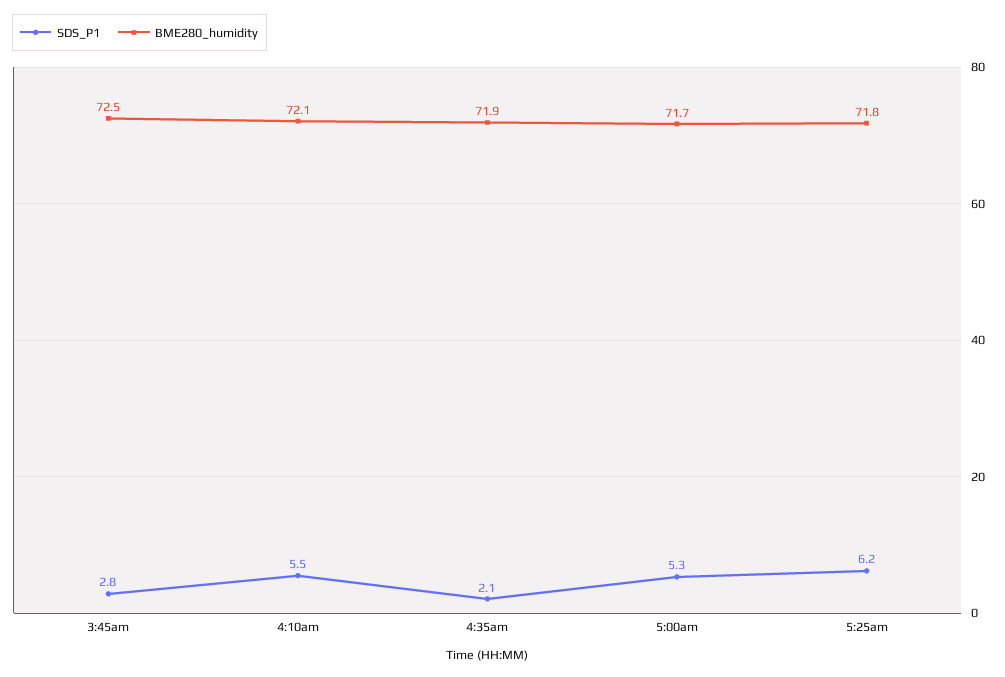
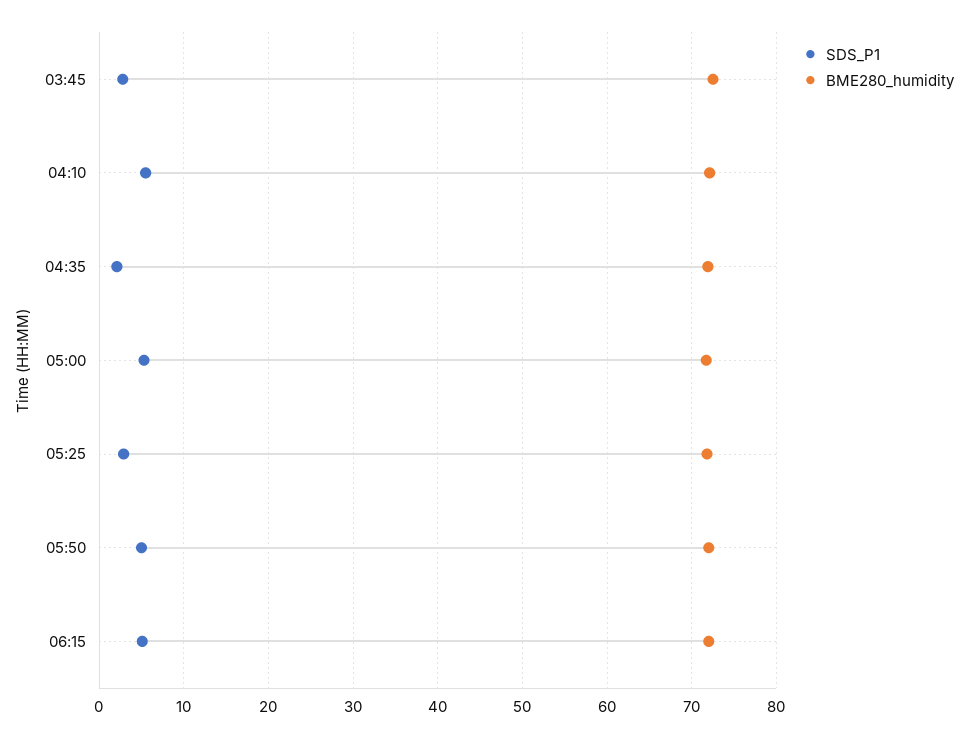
SDS_P1, 5:25am: 6.2 -> 3
SDS_P1, 05:50: none -> 5
BME280_humidity, 05:50: none -> 72
SDS_P1, 06:15: none -> 5
BME280_humidity, 06:15: none -> 72

